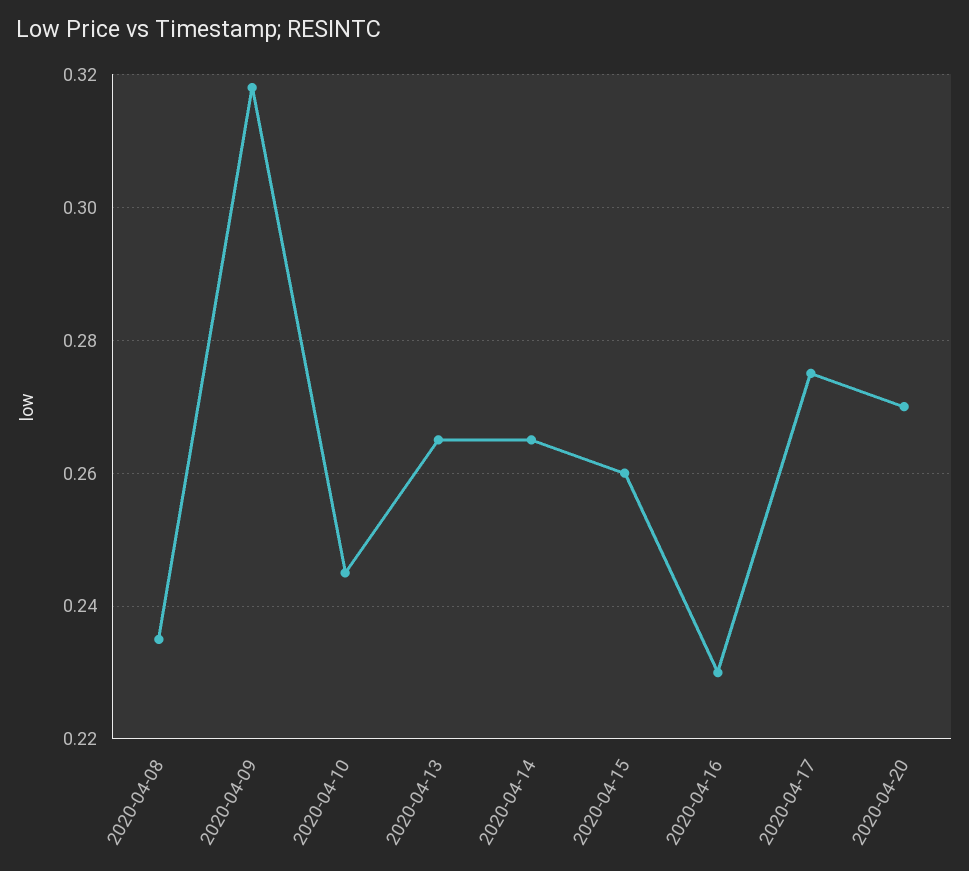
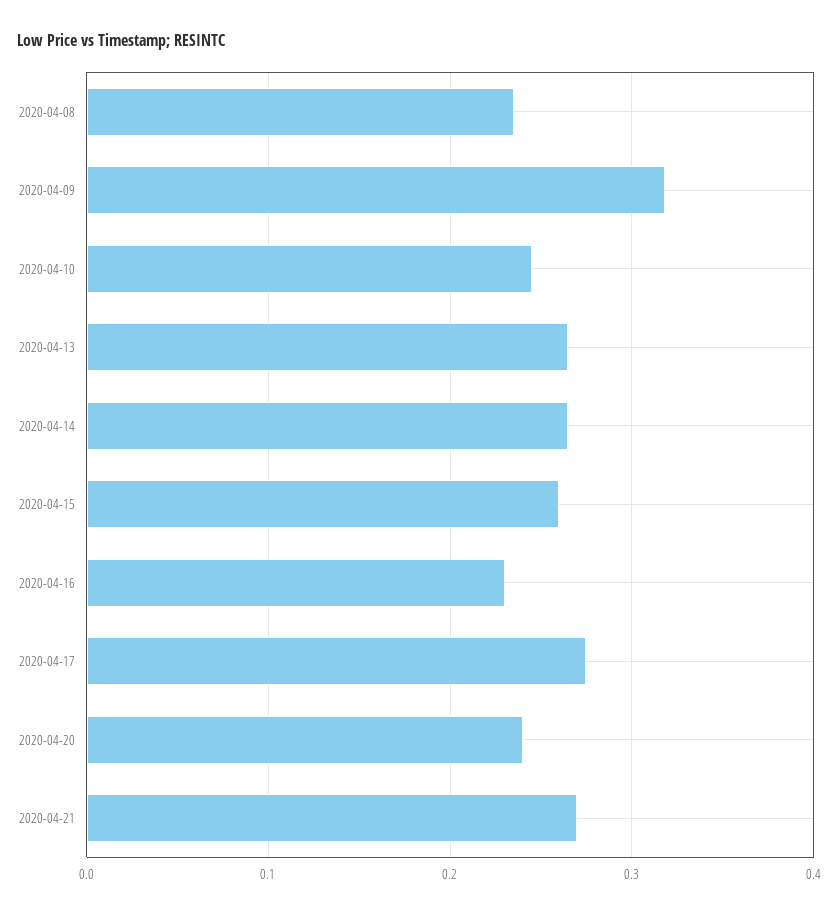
2020-04-20: 0.27 -> 0.24
2020-04-21: none -> 0.27

